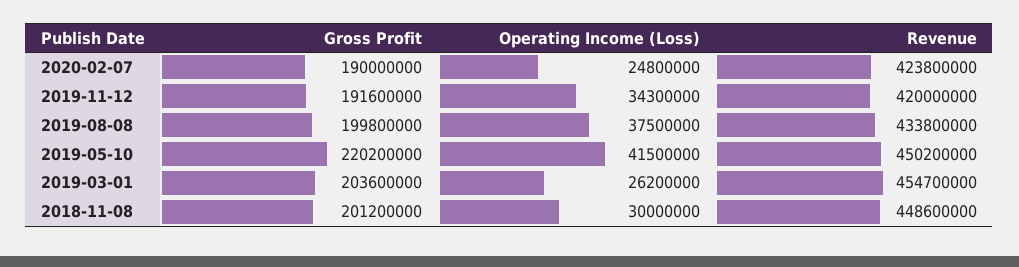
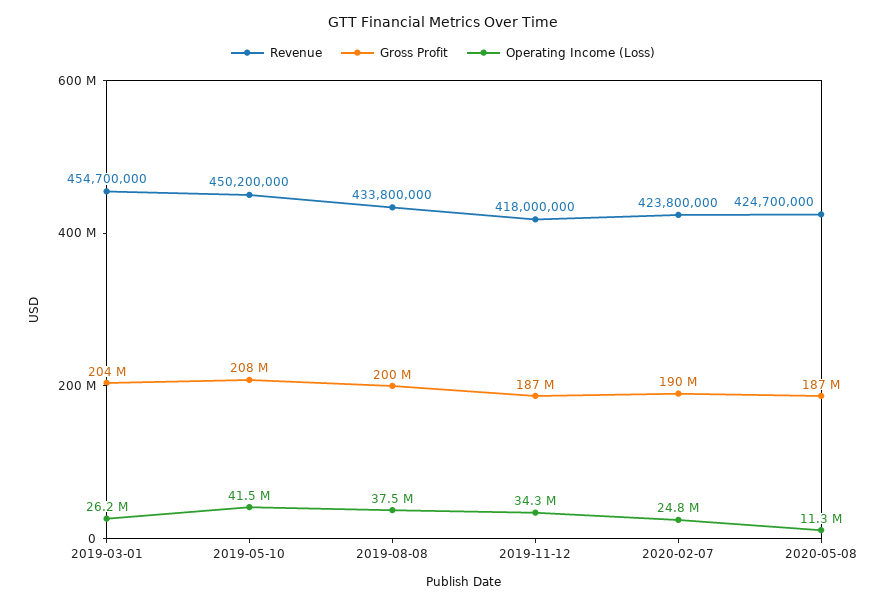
Gross Profit, 2019-11-12: 191600000 -> 187000000
Revenue, 2019-11-12: 420000000 -> 418000000
Gross Profit, 2019-05-10: 220200000 -> 208000000
Gross Profit, 2018-11-08: 201200000 -> none
Operating Income (Loss), 2018-11-08: 30000000 -> none
Revenue, 2018-11-08: 448600000 -> none
Revenue, 2020-05-08: none -> 424700000
Gross Profit, 2020-05-08: none -> 187000000
Operating Income (Loss), 2020-05-08: none -> 11300000

